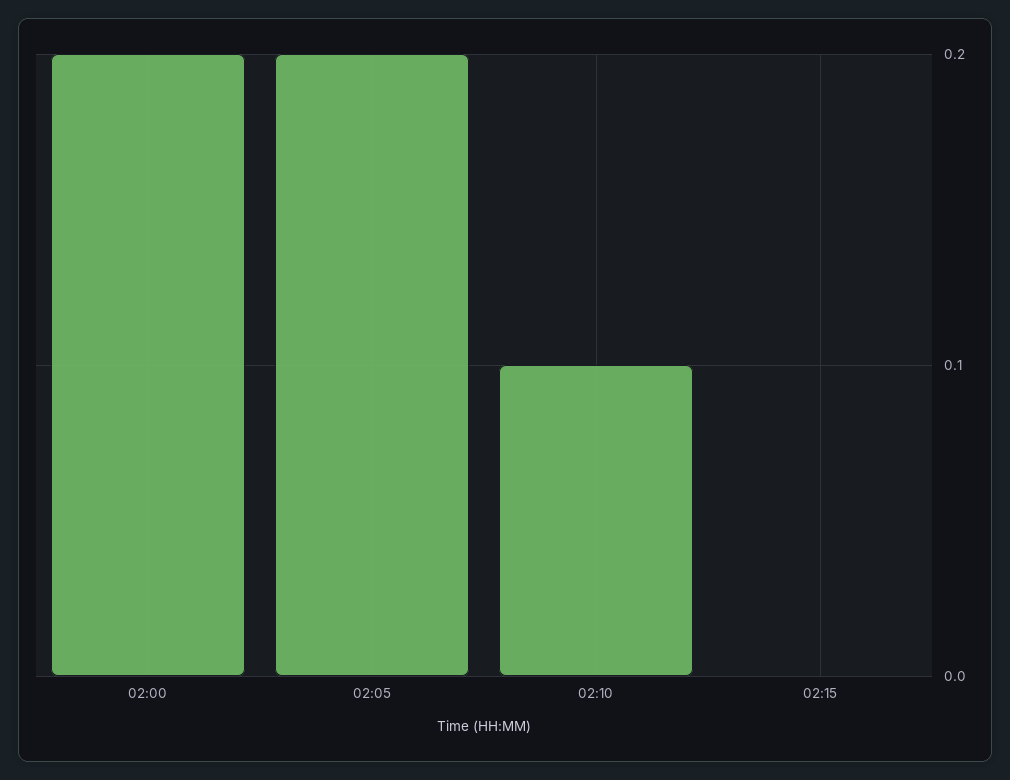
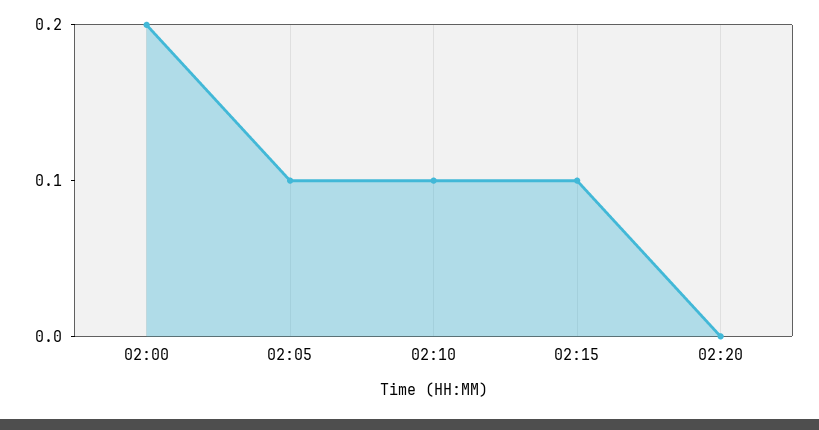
02:05: 0.2 -> 0.1
02:15: 0 -> 0.1
02:20: none -> 0

